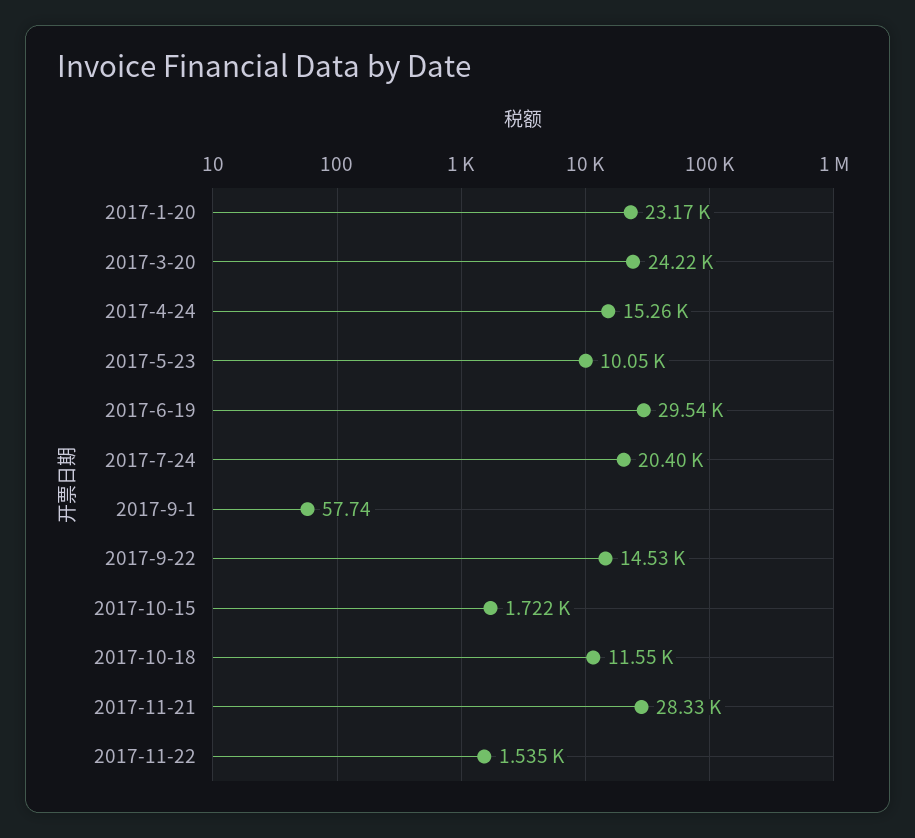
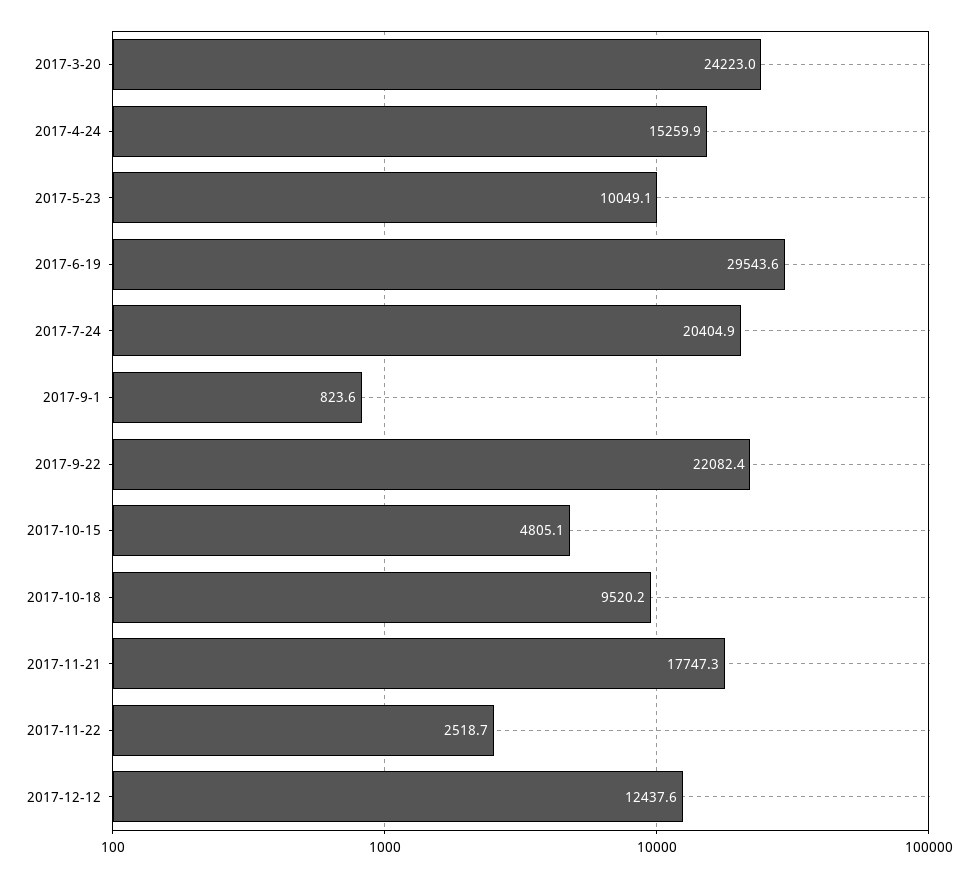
2017-1-20: 23170 -> none
2017-9-1: 57.74 -> 823.6
2017-9-22: 14530 -> 22082.4
2017-10-15: 1722 -> 4805.1
2017-10-18: 11550 -> 9520.2
2017-11-21: 28330 -> 17747.3
2017-11-22: 1535 -> 2518.7
2017-12-12: none -> 12437.6

